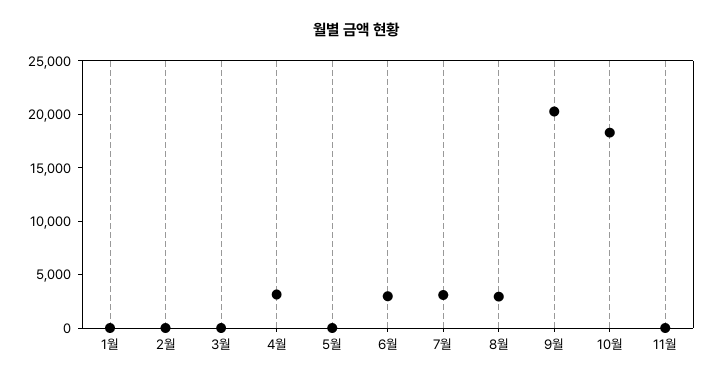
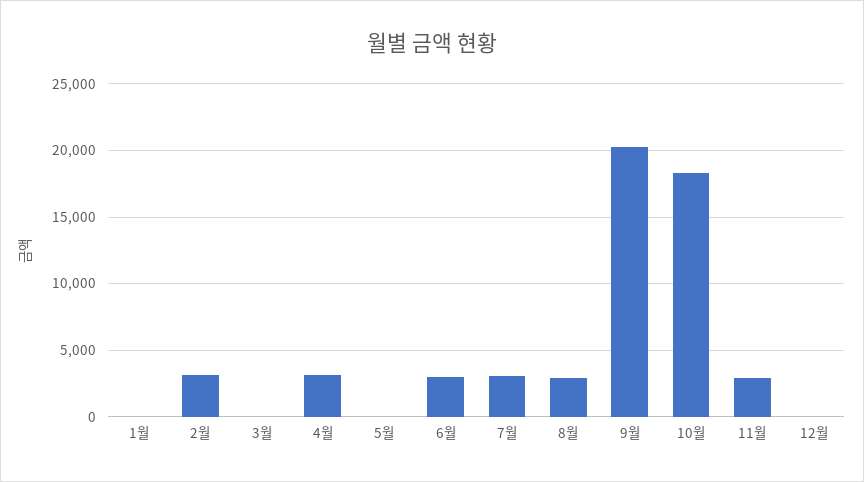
2월: 0 -> 3000
11월: 0 -> 3000
12월: none -> 0

